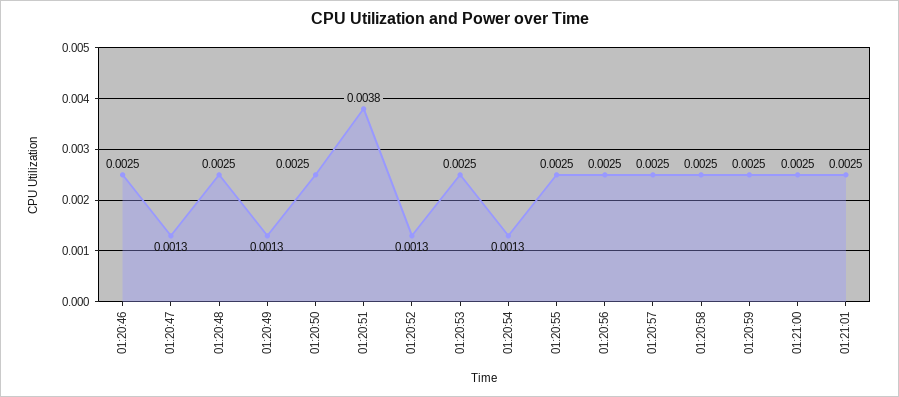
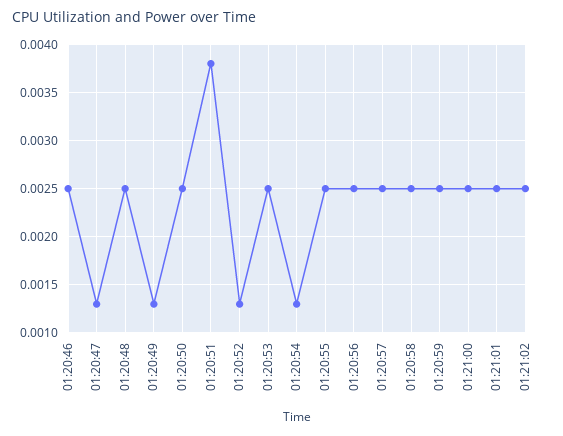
01:21:02: none -> 0.0025

